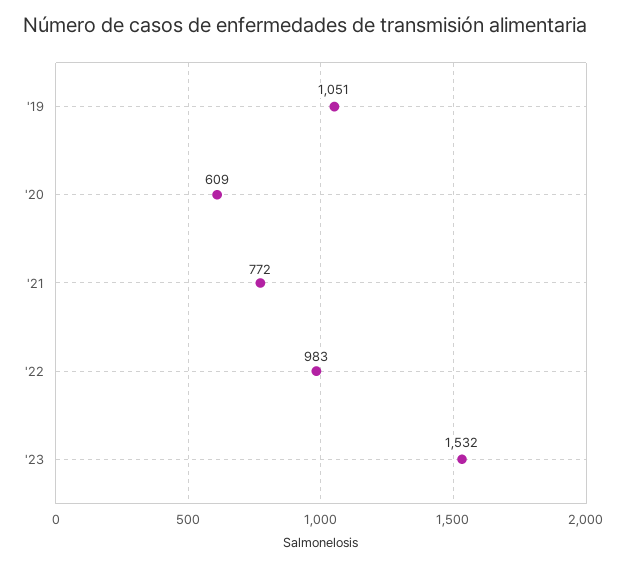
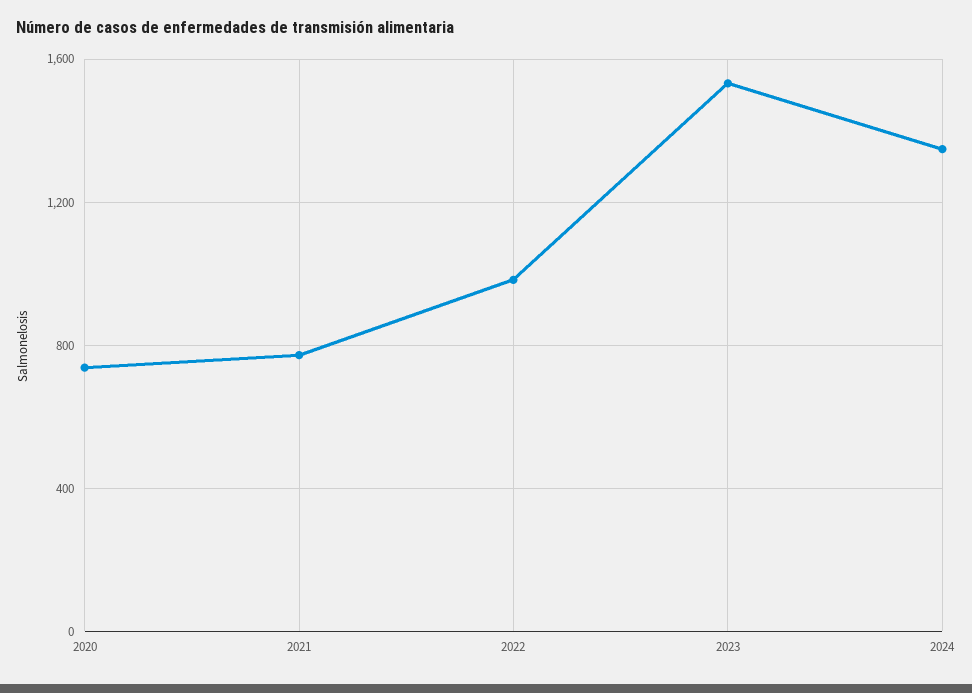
'19: 1051 -> none
'20: 609 -> 750
2024: none -> 1350

